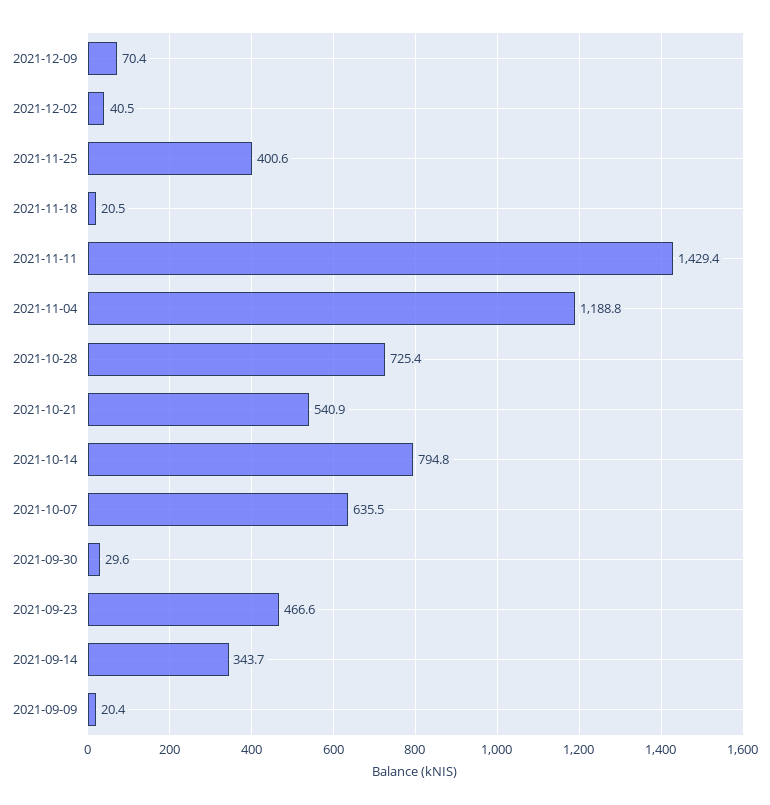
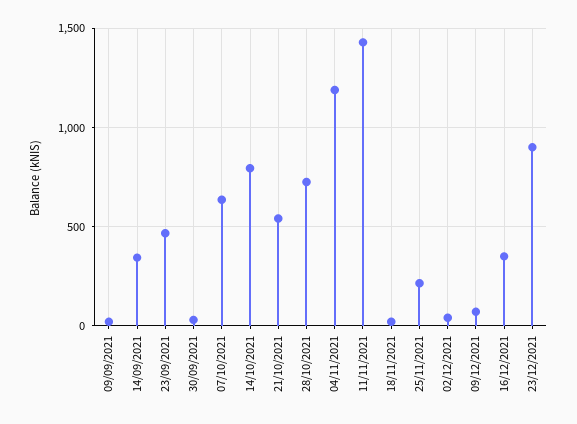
2021-11-25: 400.6 -> 200
16/12/2021: none -> 350
23/12/2021: none -> 900

